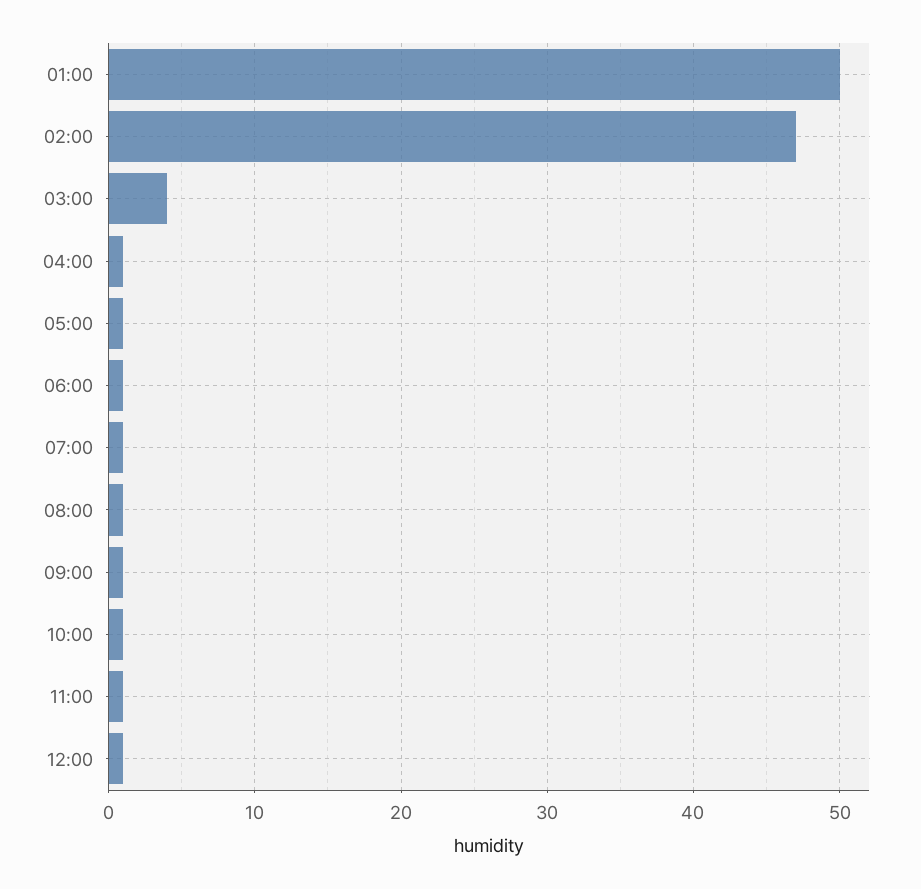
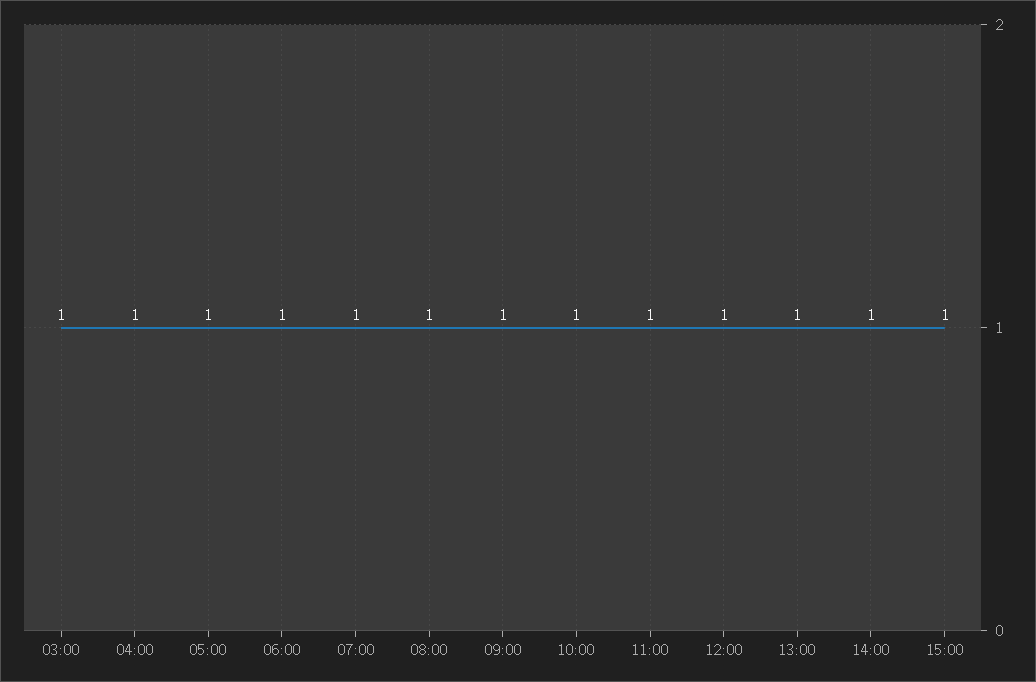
01:00: 50 -> none
02:00: 47 -> none
03:00: 4 -> 1
13:00: none -> 1
14:00: none -> 1
15:00: none -> 1

